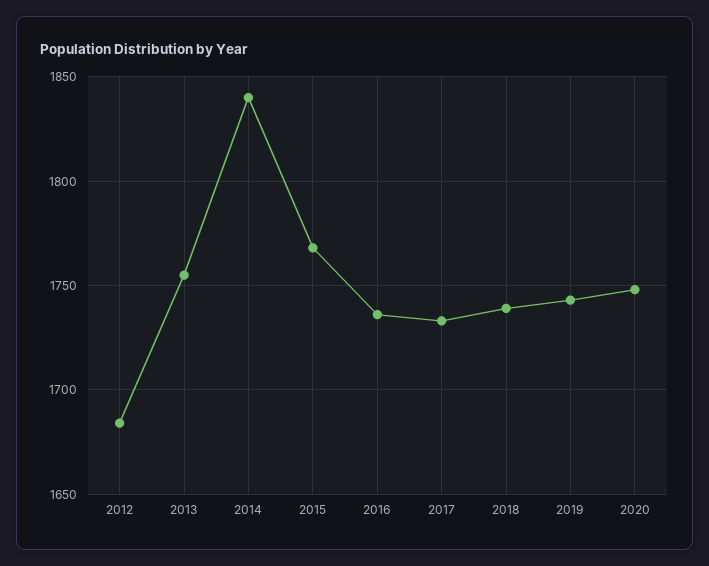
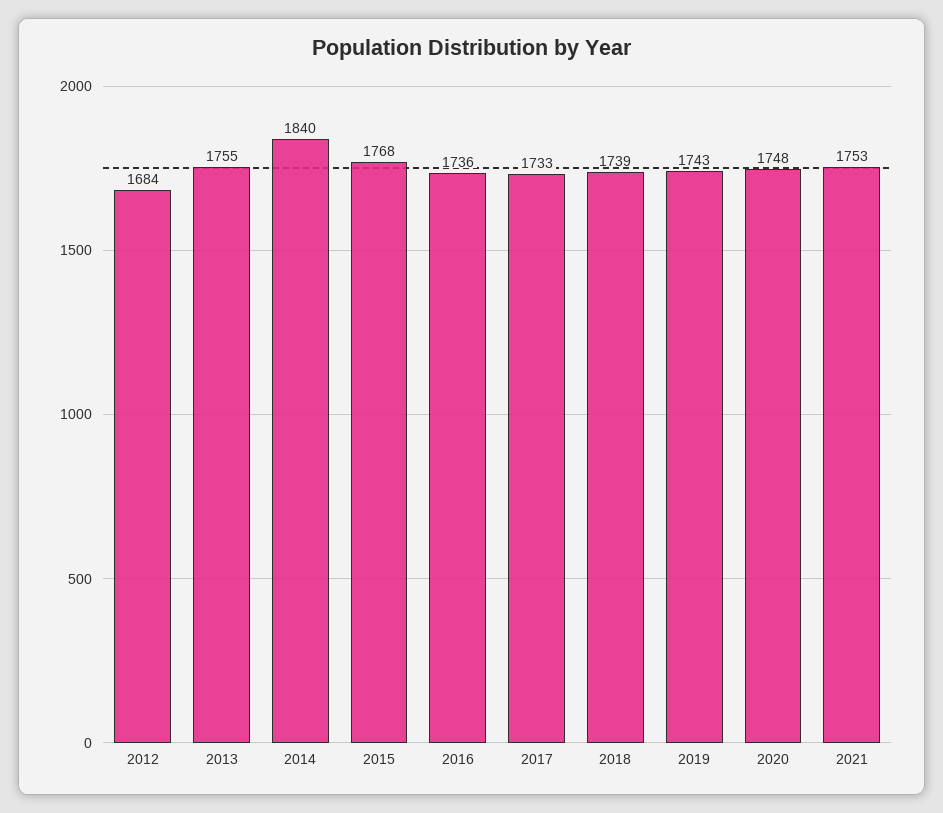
2021: none -> 1753

